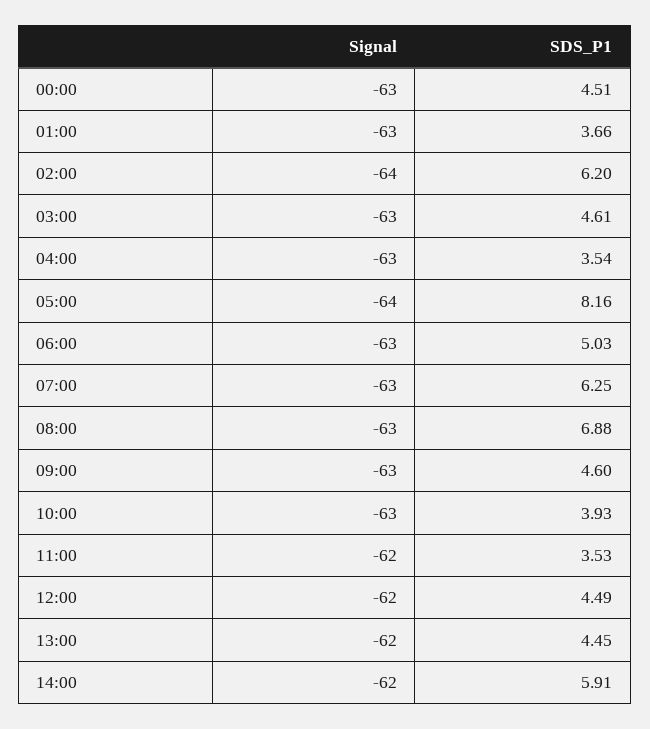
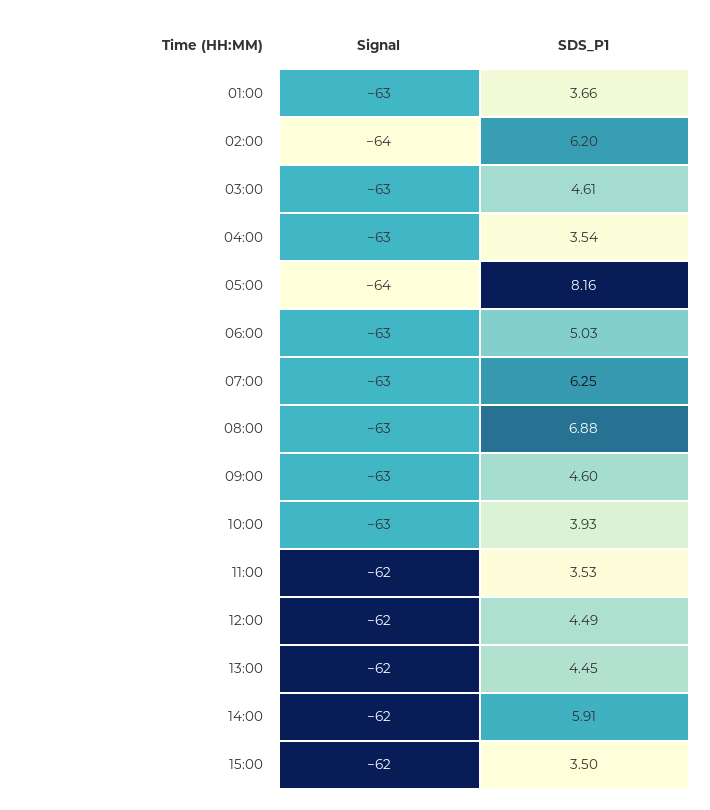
Signal, 00:00: -63 -> none
SDS_P1, 00:00: 4.51 -> none
Signal, 15:00: none -> -62
SDS_P1, 15:00: none -> 3.5

